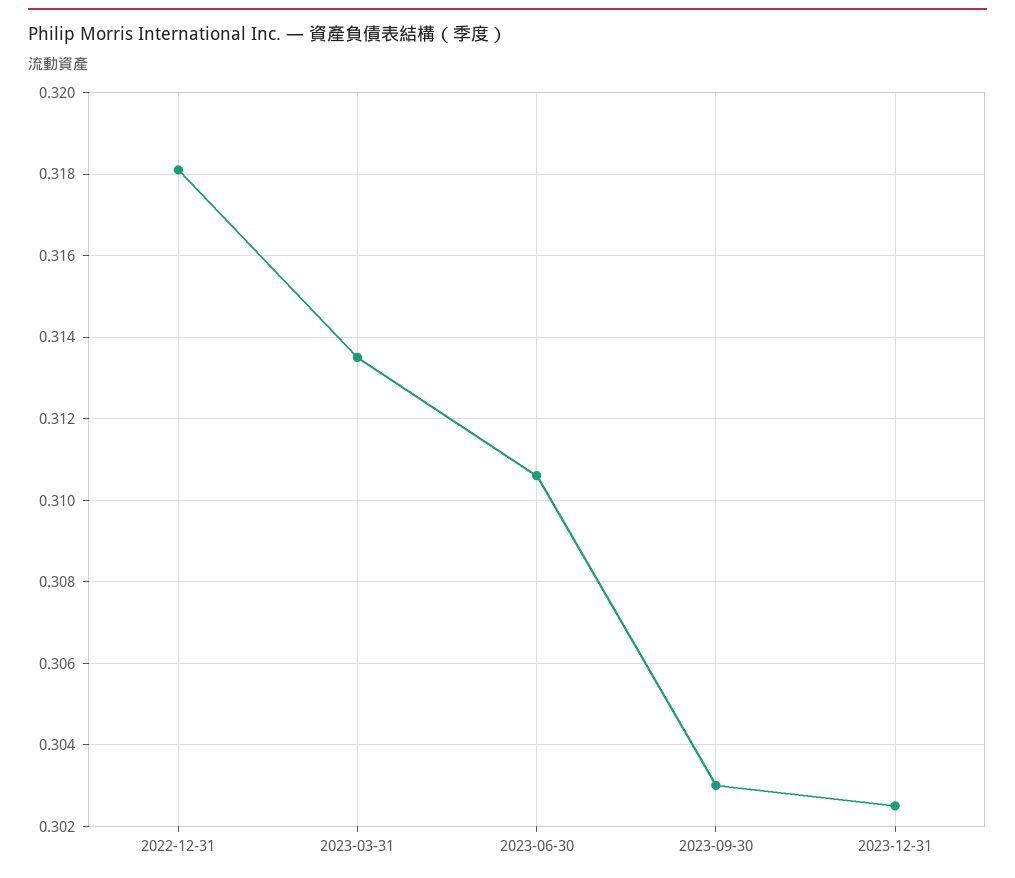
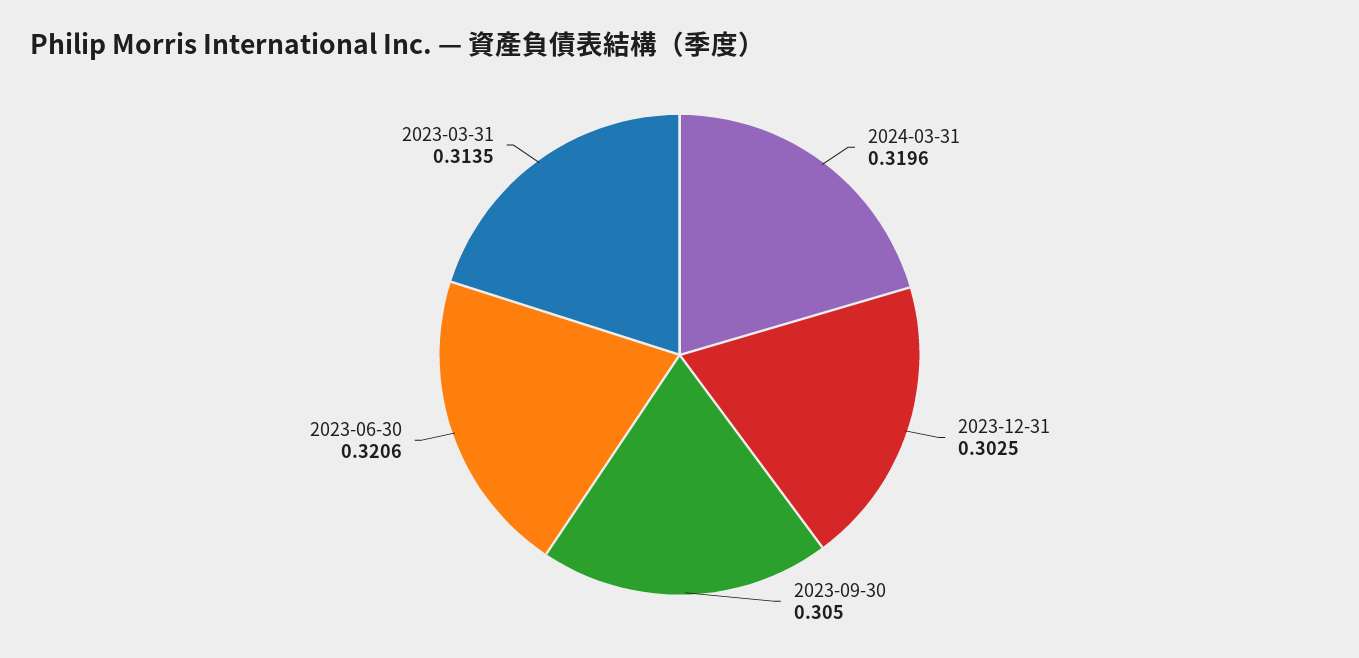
2022-12-31: 0.318 -> none
2023-06-30: 0.3105 -> 0.3206
2023-09-30: 0.303 -> 0.305
2024-03-31: none -> 0.3196

